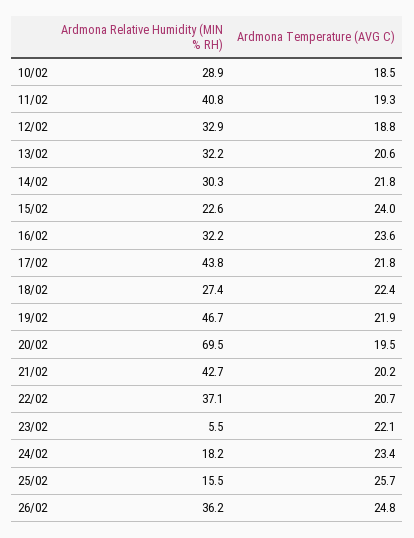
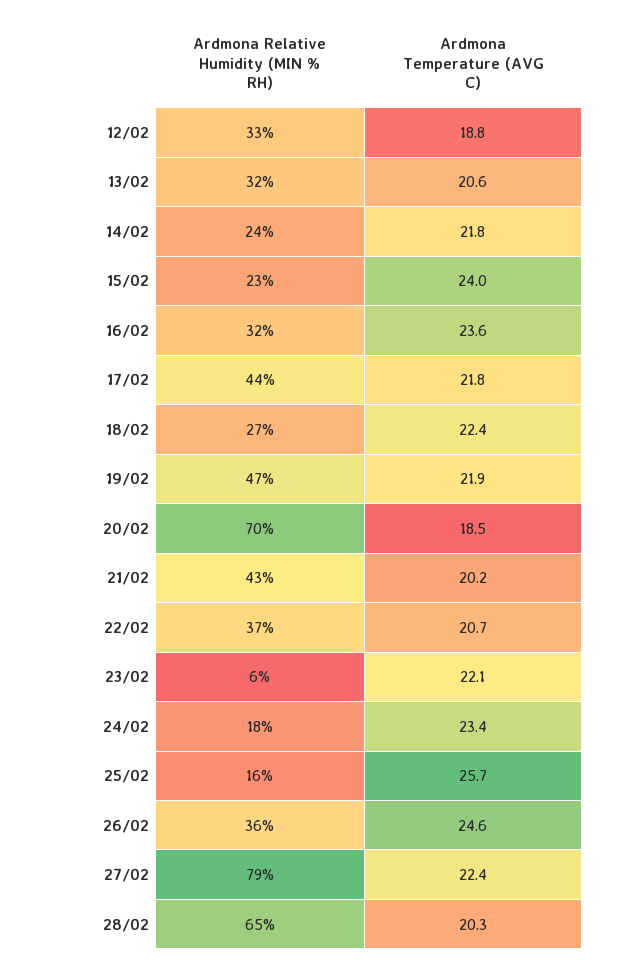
Ardmona Relative Humidity (MIN % RH), 10/02: 28.9 -> none
Ardmona Temperature (AVG C), 10/02: 18.5 -> none
Ardmona Relative Humidity (MIN % RH), 11/02: 40.8 -> none
Ardmona Temperature (AVG C), 11/02: 19.3 -> none
Ardmona Relative Humidity (MIN % RH), 14/02: 30.3 -> 24
Ardmona Temperature (AVG C), 20/02: 19.5 -> 18.5
Ardmona Temperature (AVG C), 26/02: 24.8 -> 24.6
Ardmona Relative Humidity (MIN % RH), 27/02: none -> 79
Ardmona Temperature (AVG C), 27/02: none -> 22.4
Ardmona Relative Humidity (MIN % RH), 28/02: none -> 65
Ardmona Temperature (AVG C), 28/02: none -> 20.3

